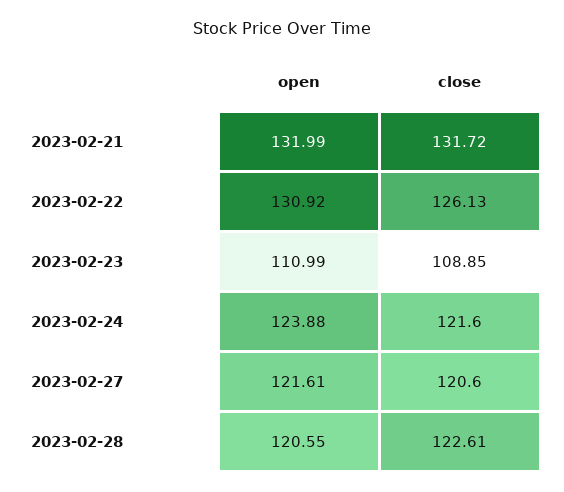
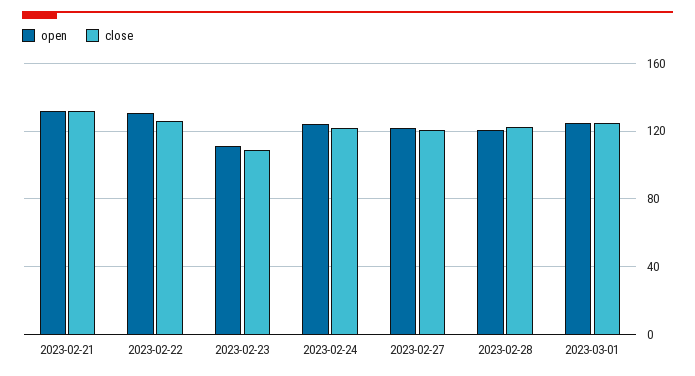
open, 2023-03-01: none -> 125
close, 2023-03-01: none -> 125

